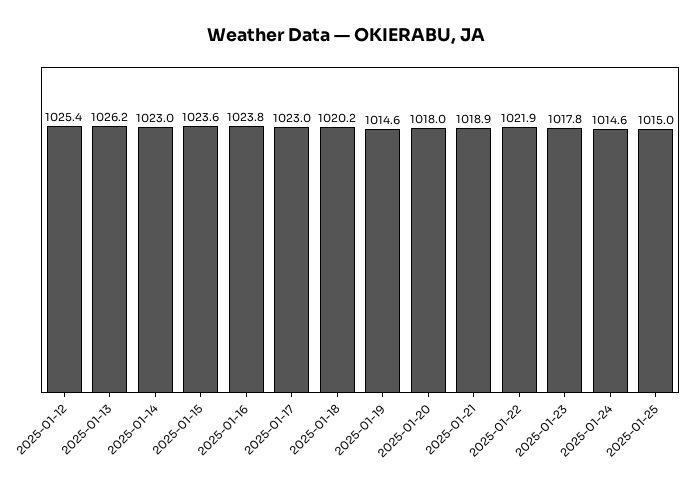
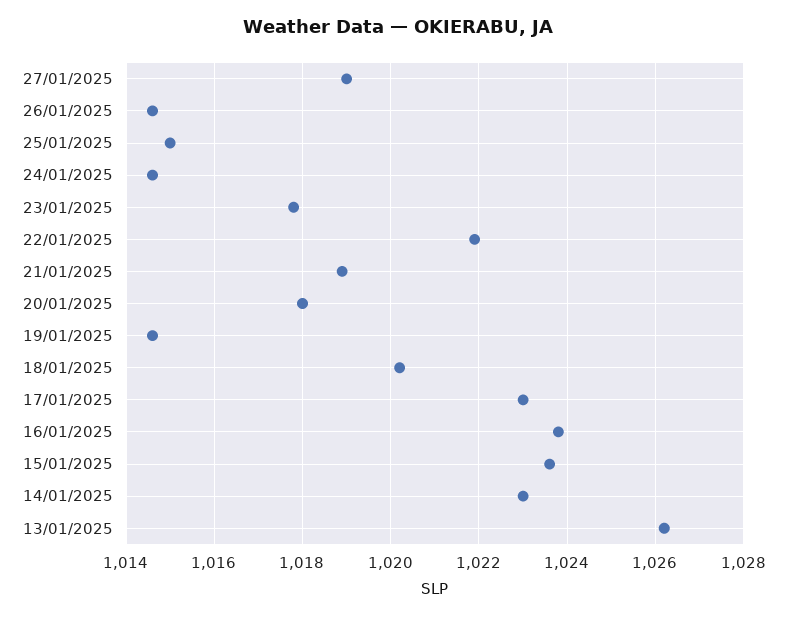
2025-01-12: 1025.4 -> none
27/01/2025: none -> 1019
26/01/2025: none -> 1014.5

